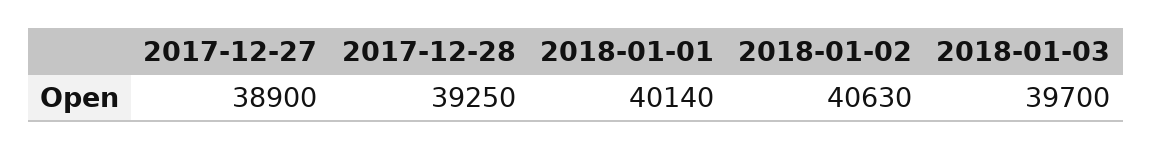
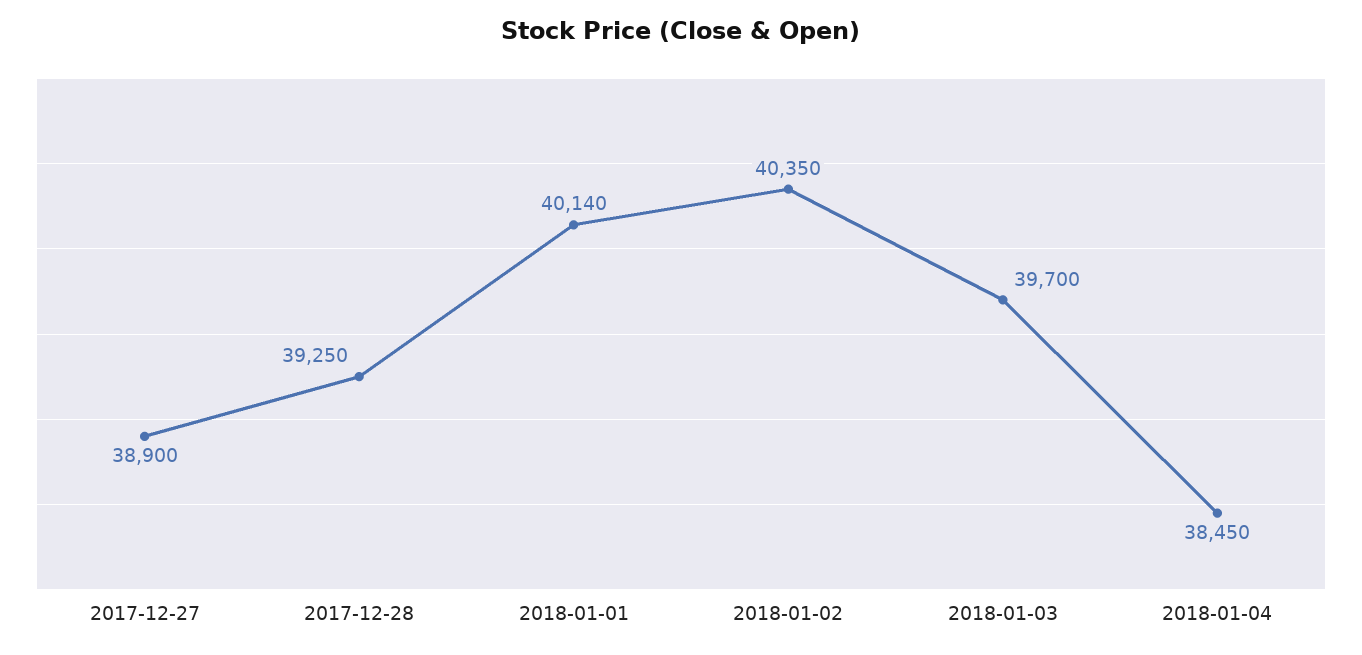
2018-01-02: 40630 -> 40350
2018-01-04: none -> 38450

